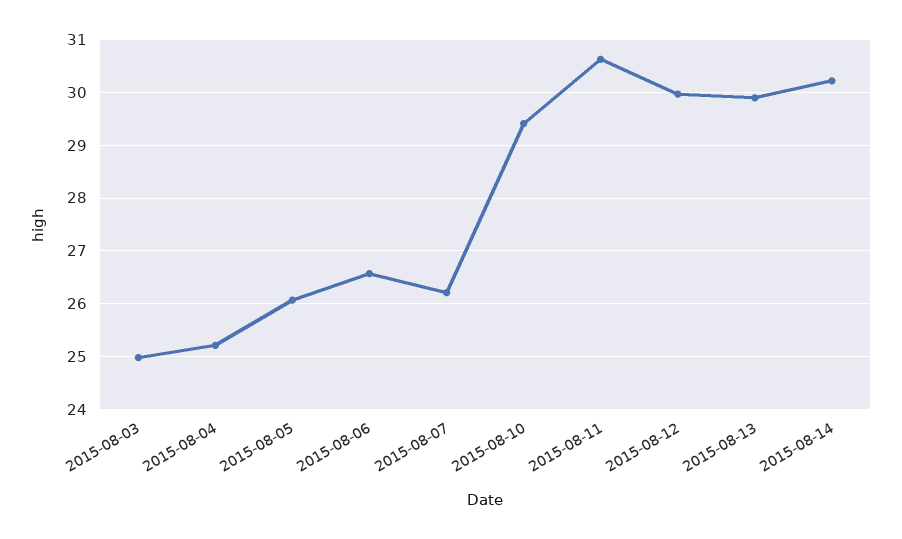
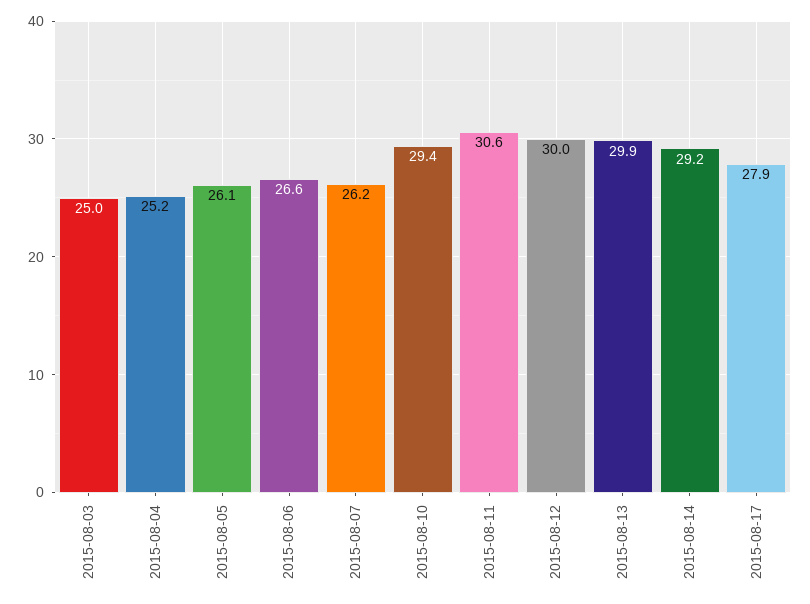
2015-08-14: 30.2 -> 29.2
2015-08-17: none -> 27.9

